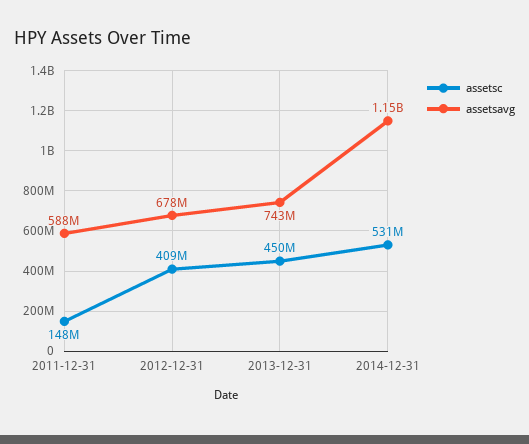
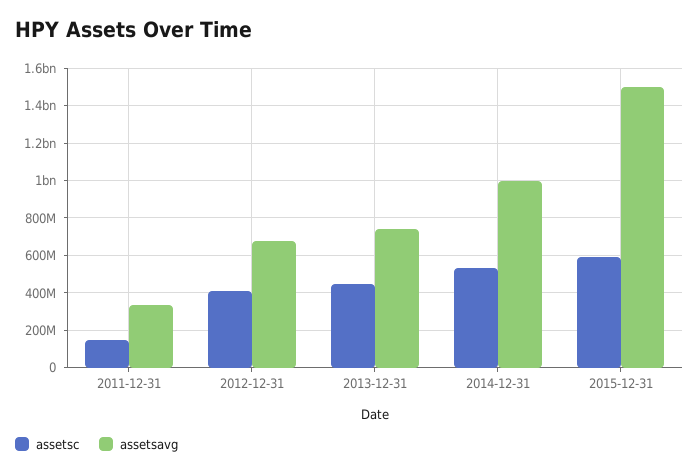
assetsavg, 2011-12-31: 588000000 -> 350000000
assetsavg, 2014-12-31: 1150000000 -> 1000000000
assetsc, 2015-12-31: none -> 600000000
assetsavg, 2015-12-31: none -> 1500000000

